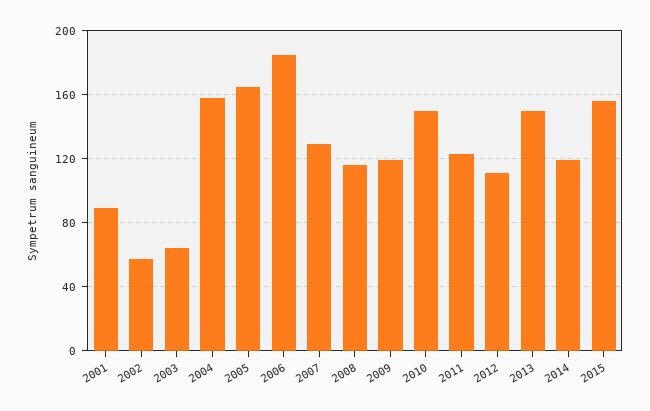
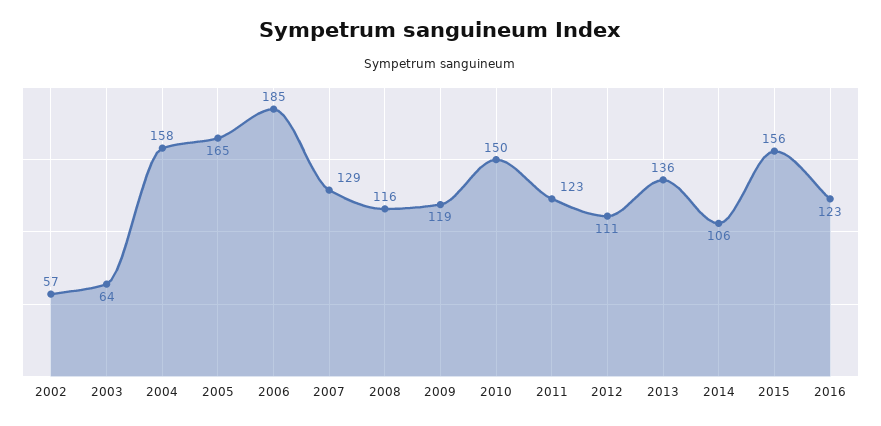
2001: 90 -> none
2013: 150 -> 136
2014: 120 -> 106
2016: none -> 123

